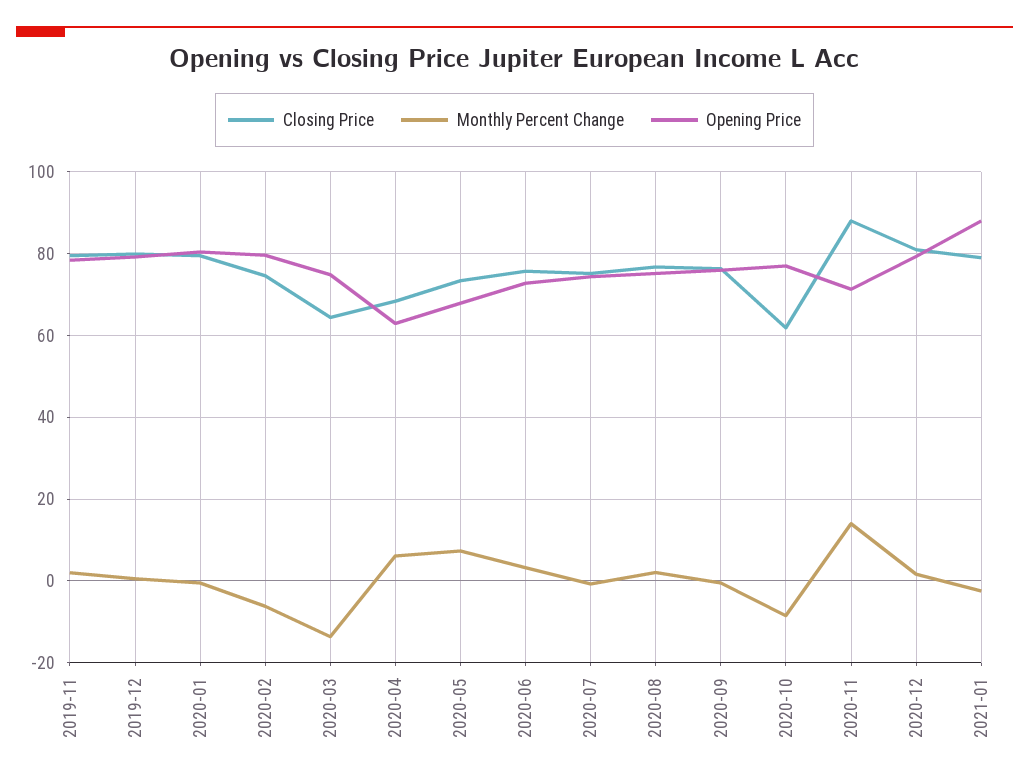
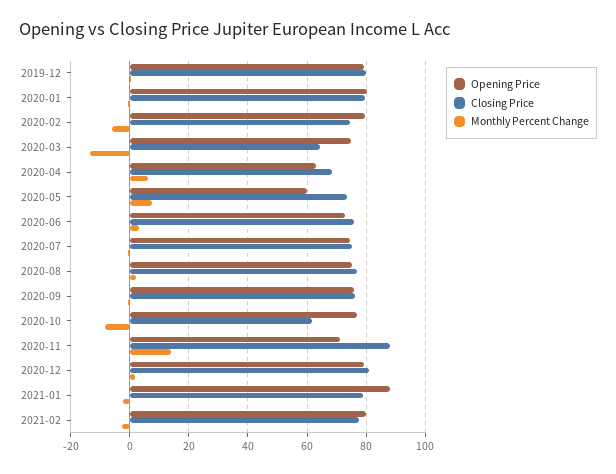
Closing Price, 2019-11: 80 -> none
Monthly Percent Change, 2019-11: 2 -> none
Opening Price, 2019-11: 78 -> none
Opening Price, 2020-05: 68 -> 60
Opening Price, 2021-02: none -> 80
Closing Price, 2021-02: none -> 77.5
Monthly Percent Change, 2021-02: none -> -2.5

